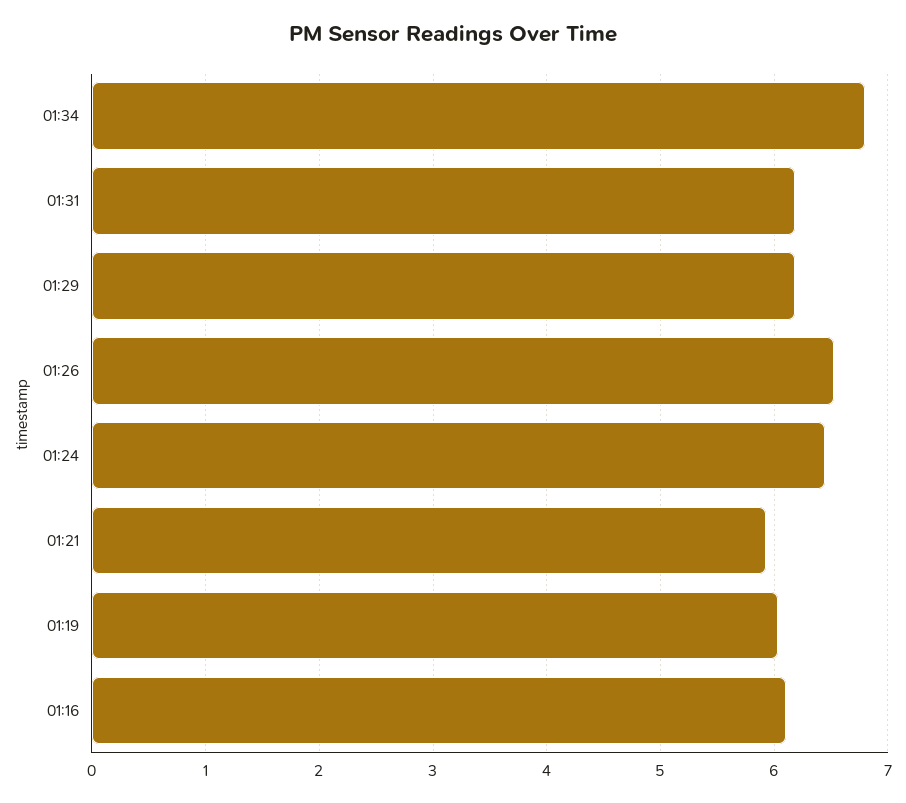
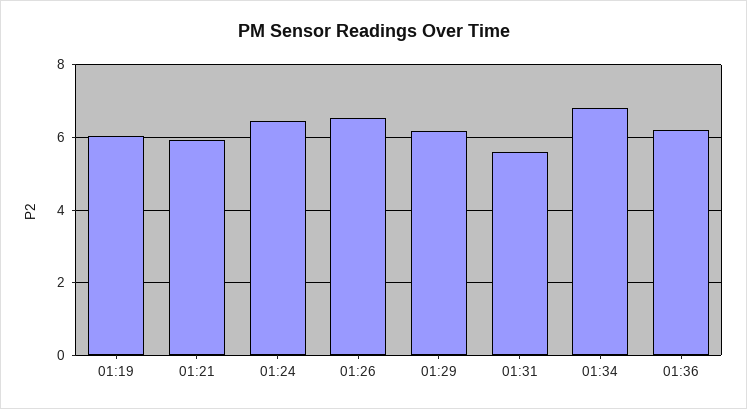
01:31: 6.2 -> 5.6
01:16: 6.1 -> none
01:36: none -> 6.2

